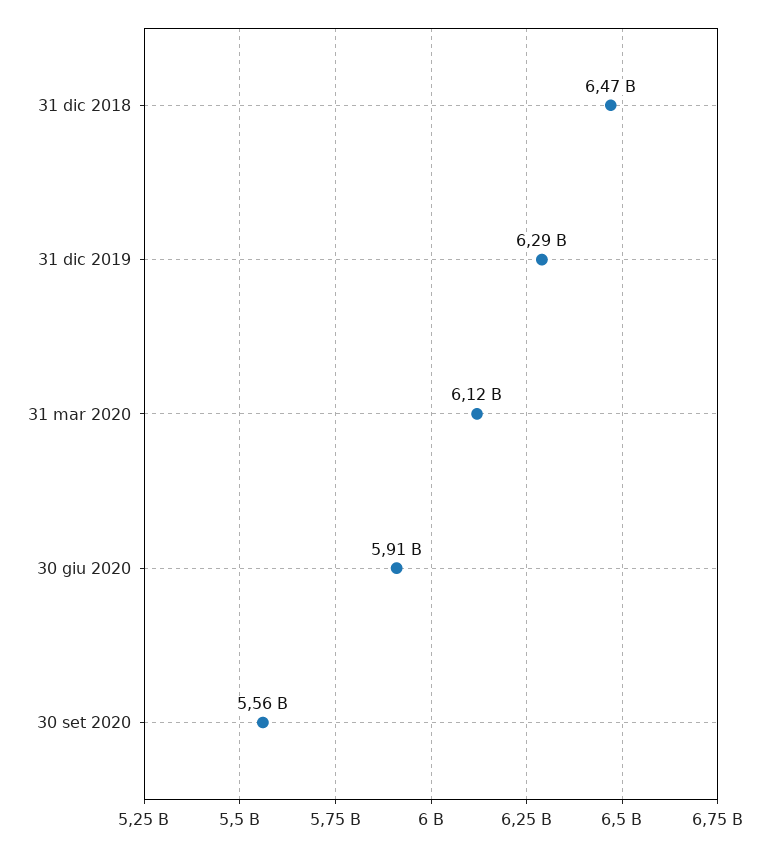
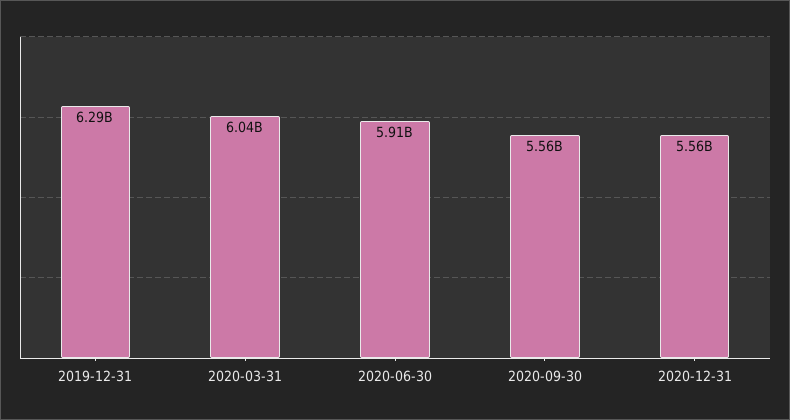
31 dic 2018: 6470000000 -> none
31 mar 2020: 6120000000 -> 6040000000
2020-12-31: none -> 5560000000

